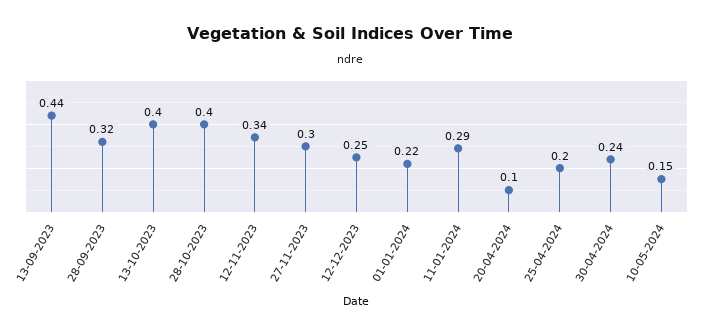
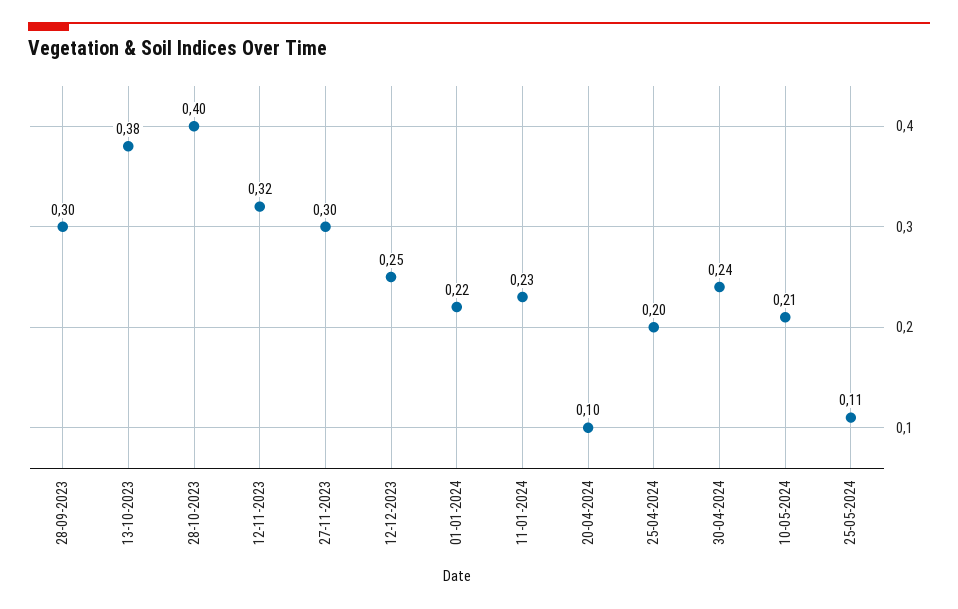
13-09-2023: 0.44 -> none
28-09-2023: 0.32 -> 0.3
13-10-2023: 0.4 -> 0.38
12-11-2023: 0.34 -> 0.32
11-01-2024: 0.29 -> 0.23
10-05-2024: 0.15 -> 0.21
25-05-2024: none -> 0.11

